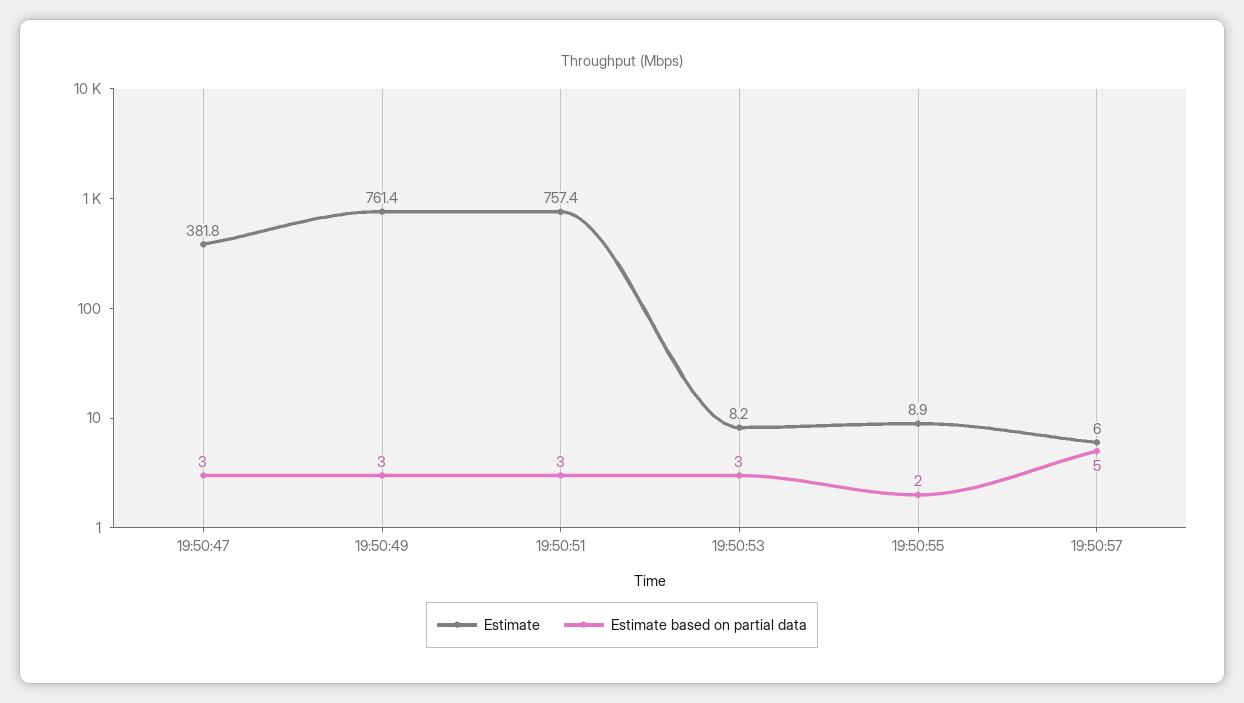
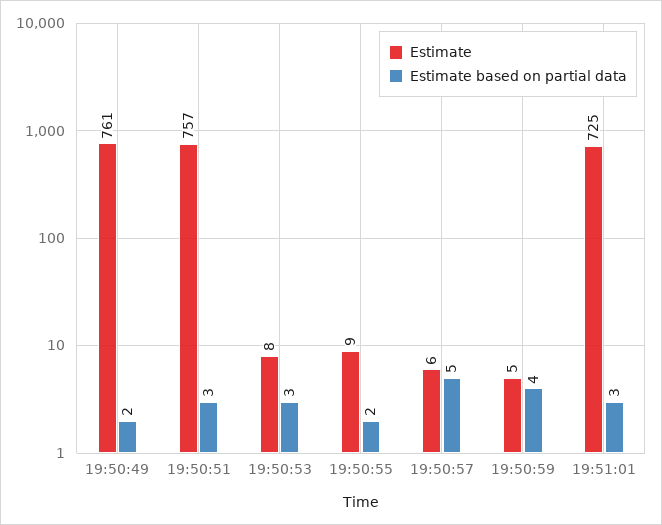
Estimate, 19:50:47: 381.8 -> none
Estimate based on partial data, 19:50:47: 3 -> none
Estimate based on partial data, 19:50:49: 3 -> 2
Estimate, 19:50:59: none -> 5
Estimate based on partial data, 19:50:59: none -> 4
Estimate, 19:51:01: none -> 725
Estimate based on partial data, 19:51:01: none -> 3

